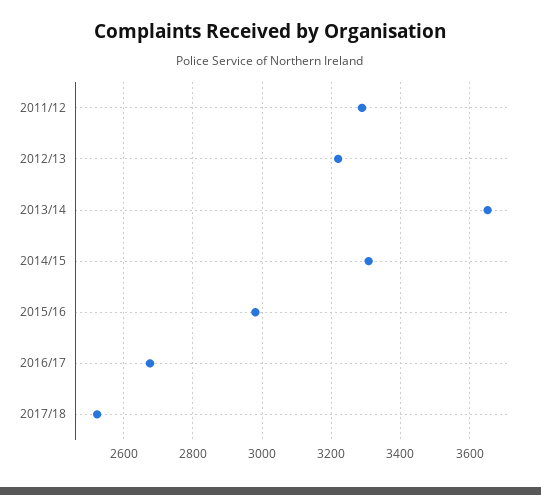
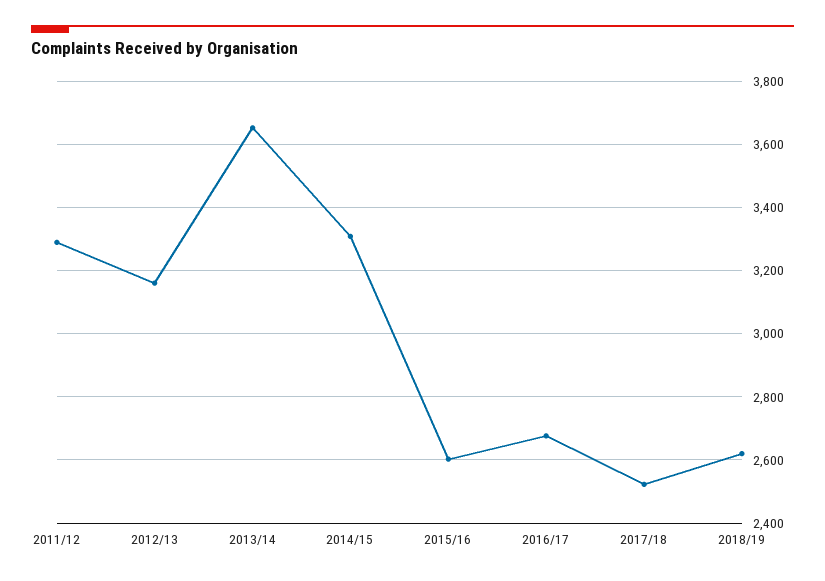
2012/13: 3220 -> 3160
2015/16: 2980 -> 2600
2018/19: none -> 2620

